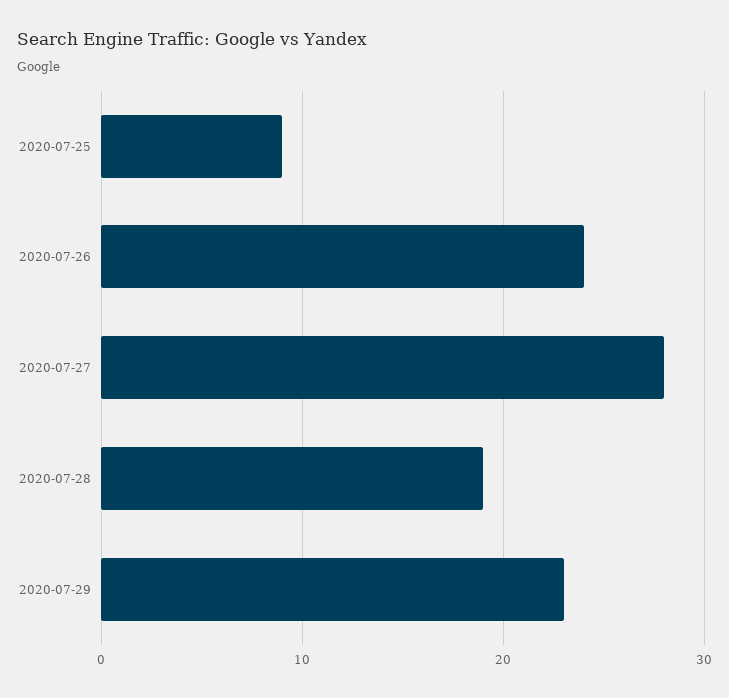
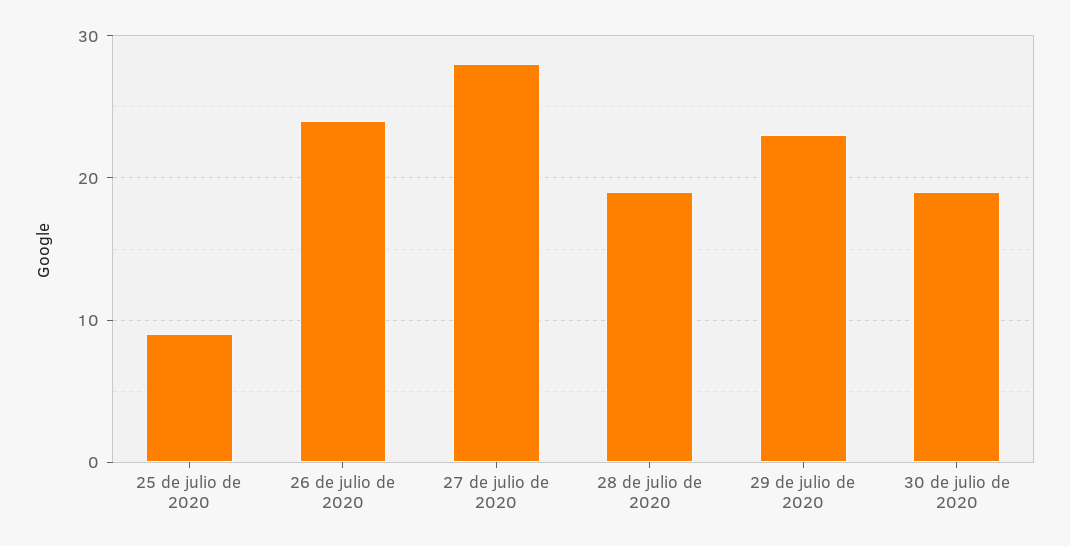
30 de julio de 2020: none -> 19

